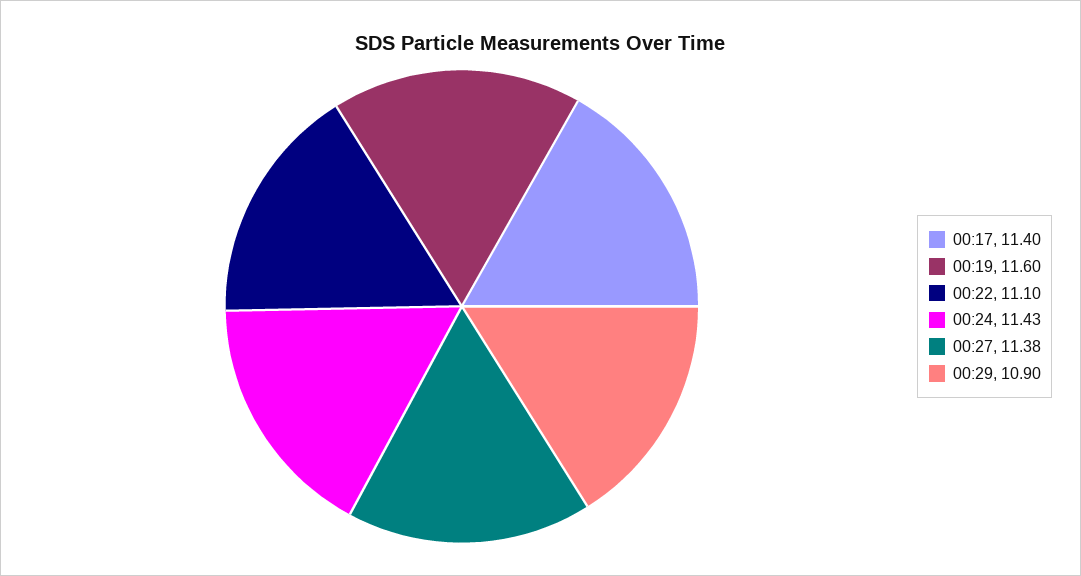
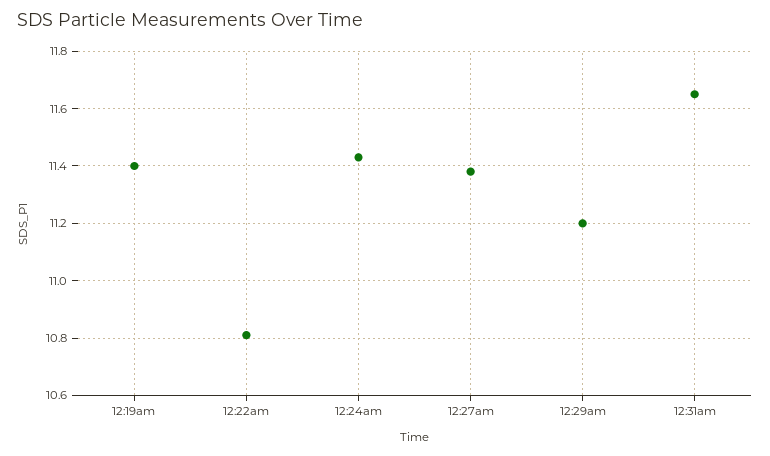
00:17: 11.4 -> none
00:19: 11.6 -> 11.4
00:22: 11.1 -> 10.8
00:29: 10.9 -> 11.2
12:31am: none -> 11.65

